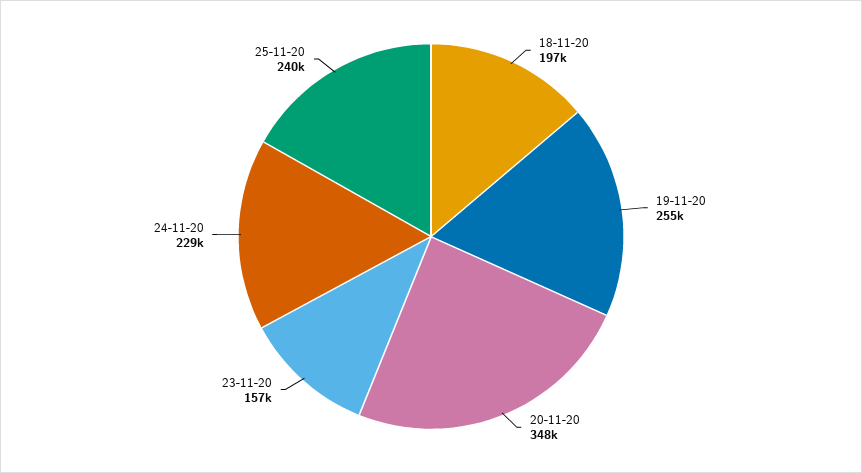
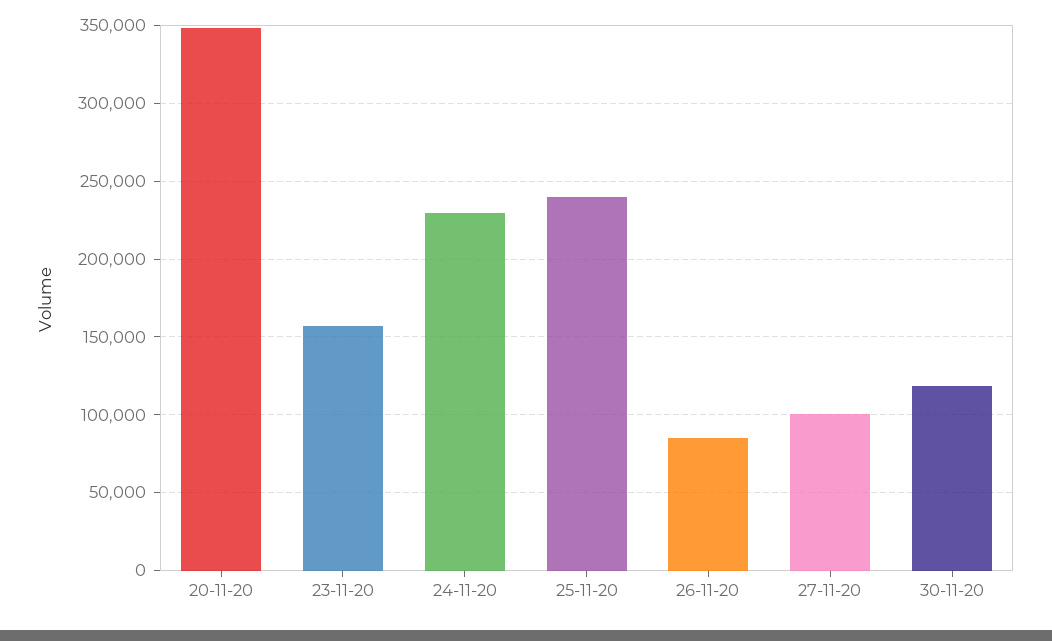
18-11-20: 197000 -> none
19-11-20: 255000 -> none
26-11-20: none -> 85000
27-11-20: none -> 100000
30-11-20: none -> 120000

